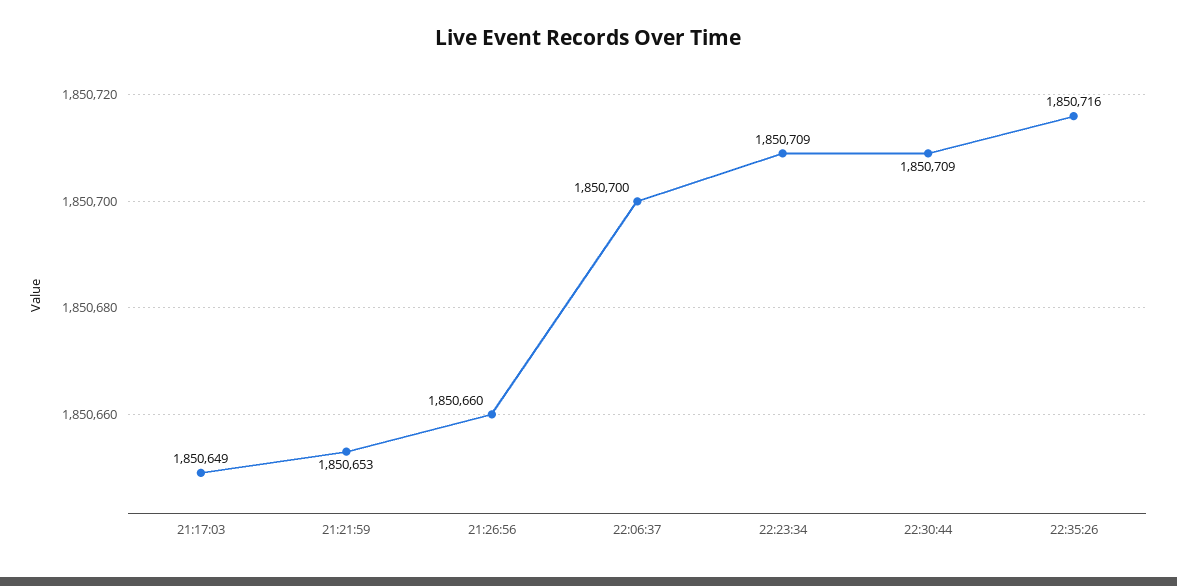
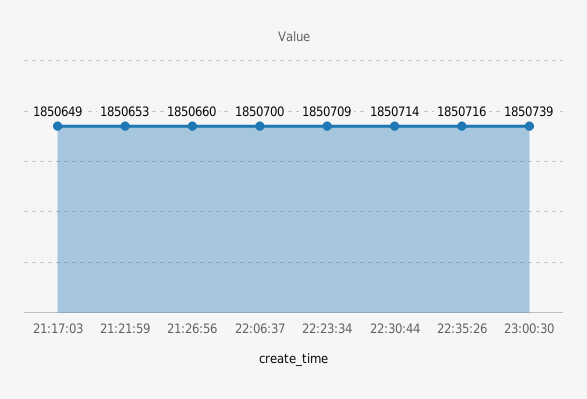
22:30:44: 1850709 -> 1850714
23:00:30: none -> 1850739

